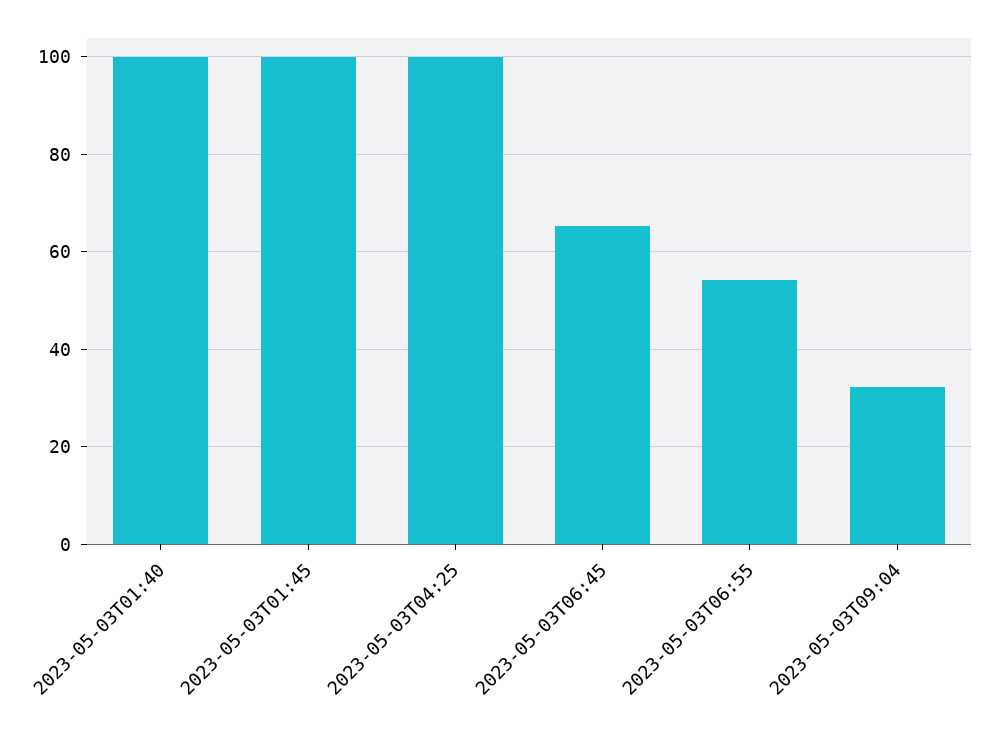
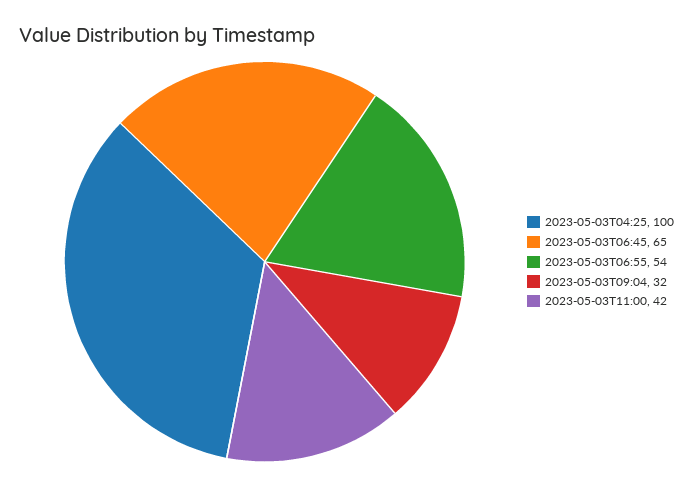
2023-05-03T01:40: 100 -> none
2023-05-03T01:45: 100 -> none
2023-05-03T11:00: none -> 42

